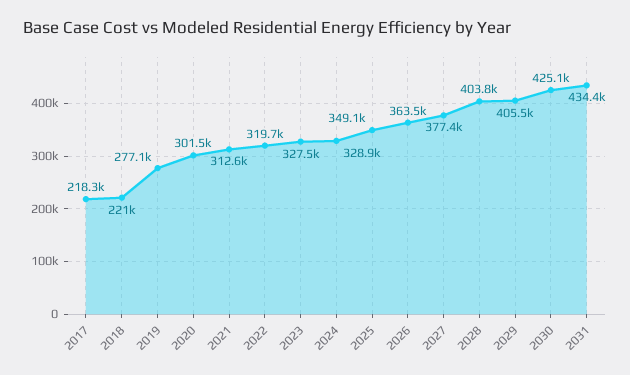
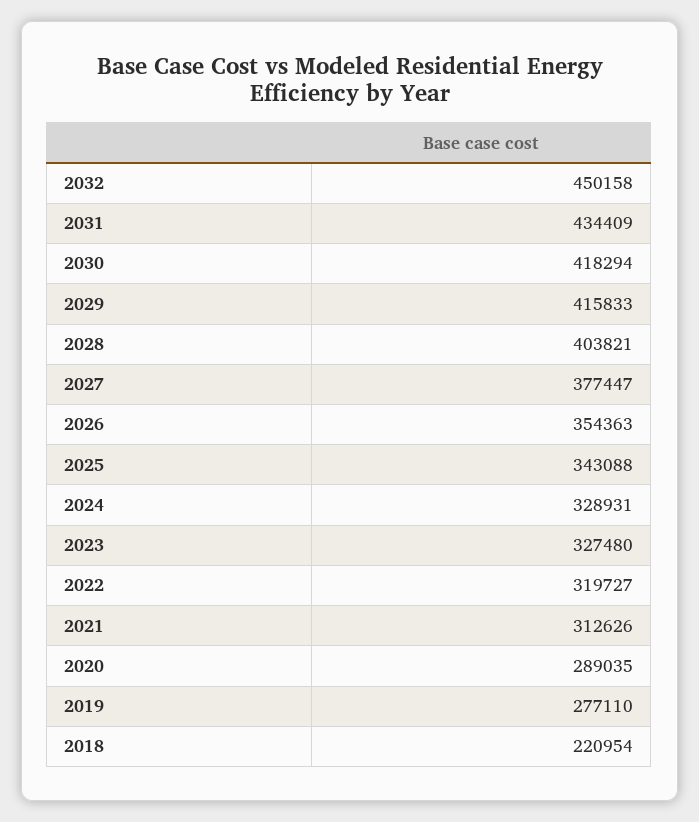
2017: 218300 -> none
2020: 301500 -> 289035
2025: 349100 -> 343088
2026: 363500 -> 354363
2029: 405500 -> 415833
2030: 425100 -> 418294
2032: none -> 450158

